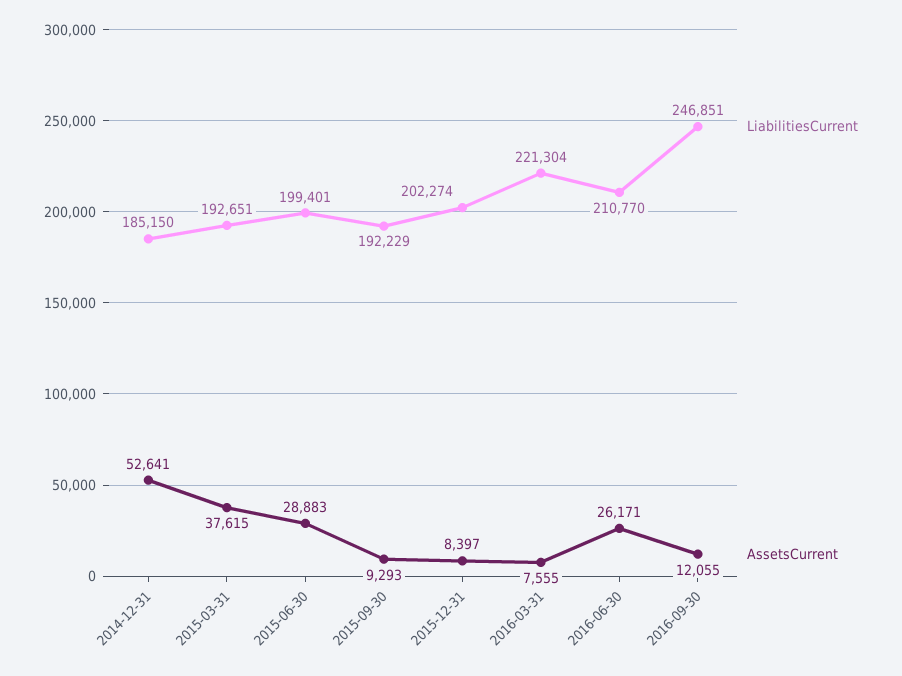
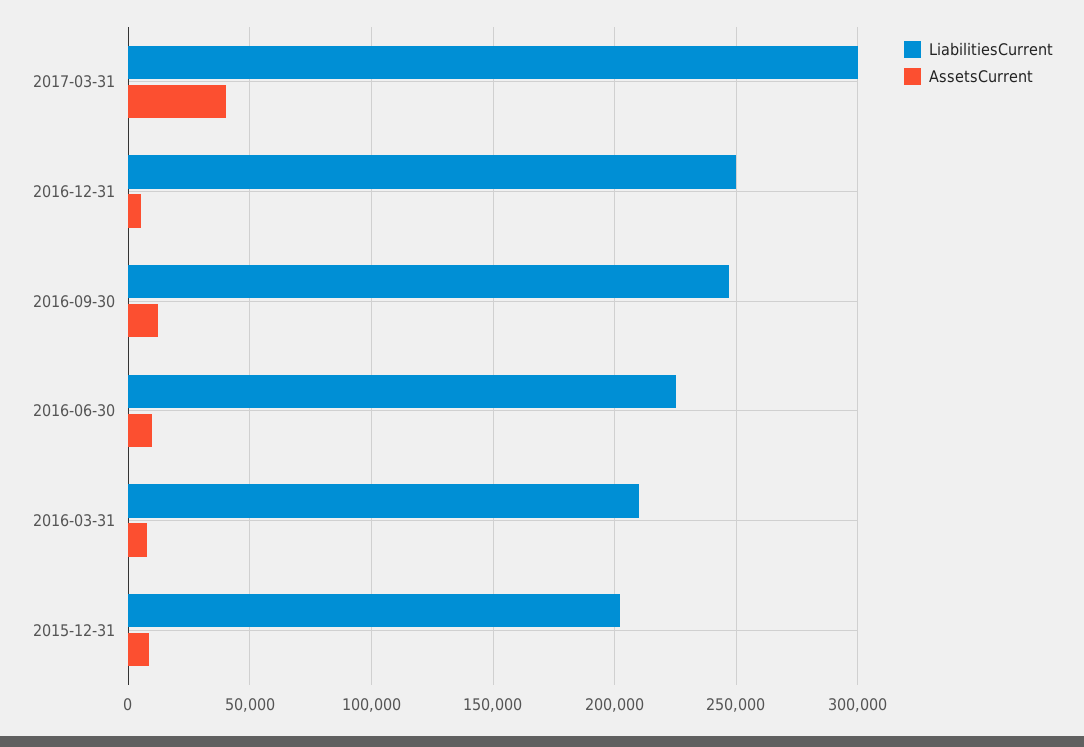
LiabilitiesCurrent, 2014-12-31: 185150 -> none
AssetsCurrent, 2014-12-31: 52641 -> none
LiabilitiesCurrent, 2015-03-31: 192651 -> none
AssetsCurrent, 2015-03-31: 37615 -> none
LiabilitiesCurrent, 2015-06-30: 199401 -> none
AssetsCurrent, 2015-06-30: 28883 -> none
LiabilitiesCurrent, 2015-09-30: 192229 -> none
AssetsCurrent, 2015-09-30: 9293 -> none
LiabilitiesCurrent, 2016-03-31: 221304 -> 210000
LiabilitiesCurrent, 2016-06-30: 210770 -> 225000
AssetsCurrent, 2016-06-30: 26171 -> 10000
LiabilitiesCurrent, 2017-03-31: none -> 300000
AssetsCurrent, 2017-03-31: none -> 40000
LiabilitiesCurrent, 2016-12-31: none -> 250000
AssetsCurrent, 2016-12-31: none -> 5000

